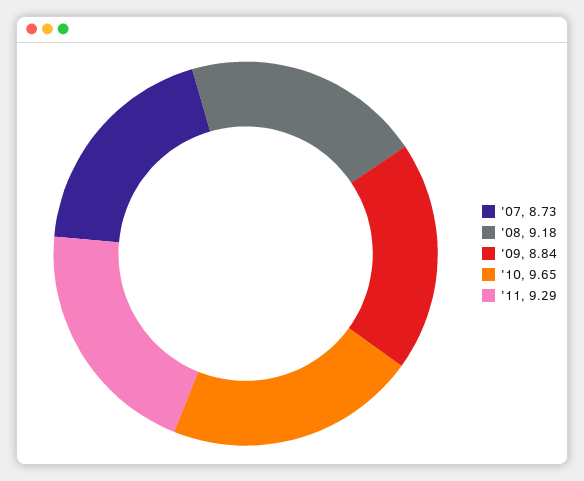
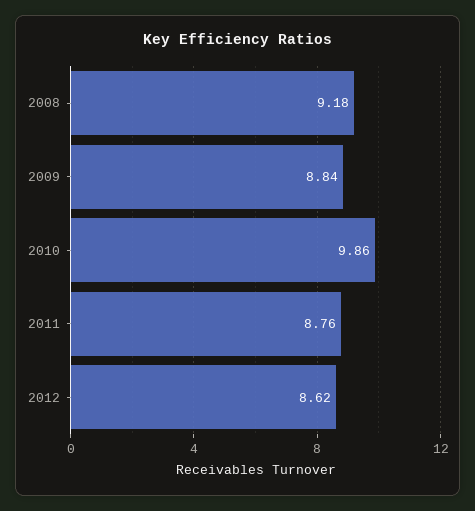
'07: 8.73 -> none
'10: 9.65 -> 9.86
'11: 9.29 -> 8.76
2012: none -> 8.62

